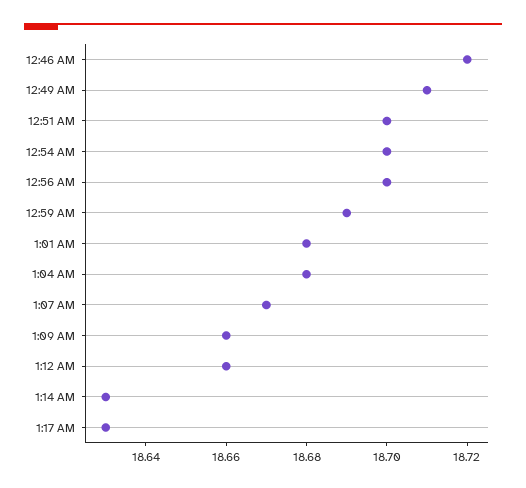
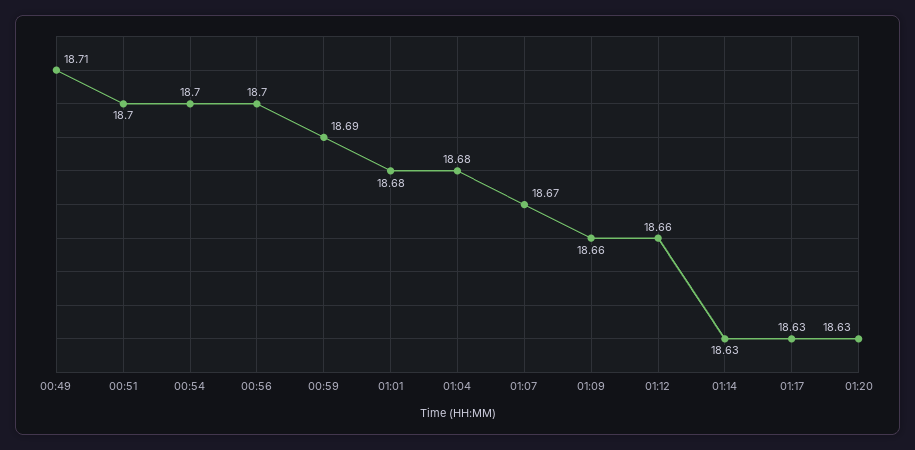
12:46 AM: 18.72 -> none
01:20: none -> 18.63

